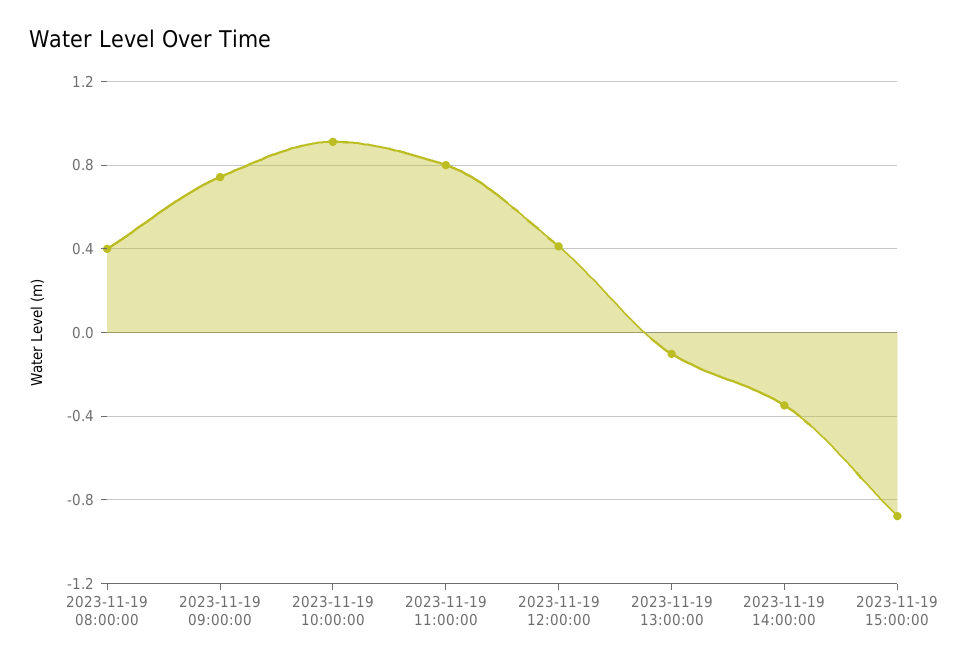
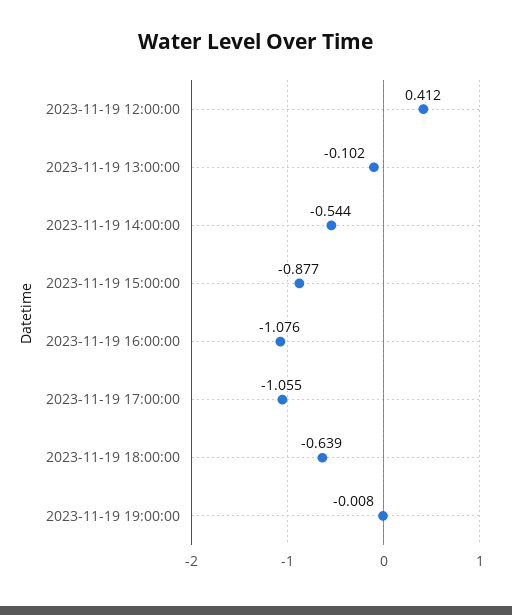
2023-11-19 08:00:00: 0.4 -> none
2023-11-19 09:00:00: 0.75 -> none
2023-11-19 10:00:00: 0.9 -> none
2023-11-19 11:00:00: 0.8 -> none
2023-11-19 14:00:00: -0.35 -> -0.544
2023-11-19 16:00:00: none -> -1.076
2023-11-19 17:00:00: none -> -1.055
2023-11-19 18:00:00: none -> -0.639
2023-11-19 19:00:00: none -> -0.008

